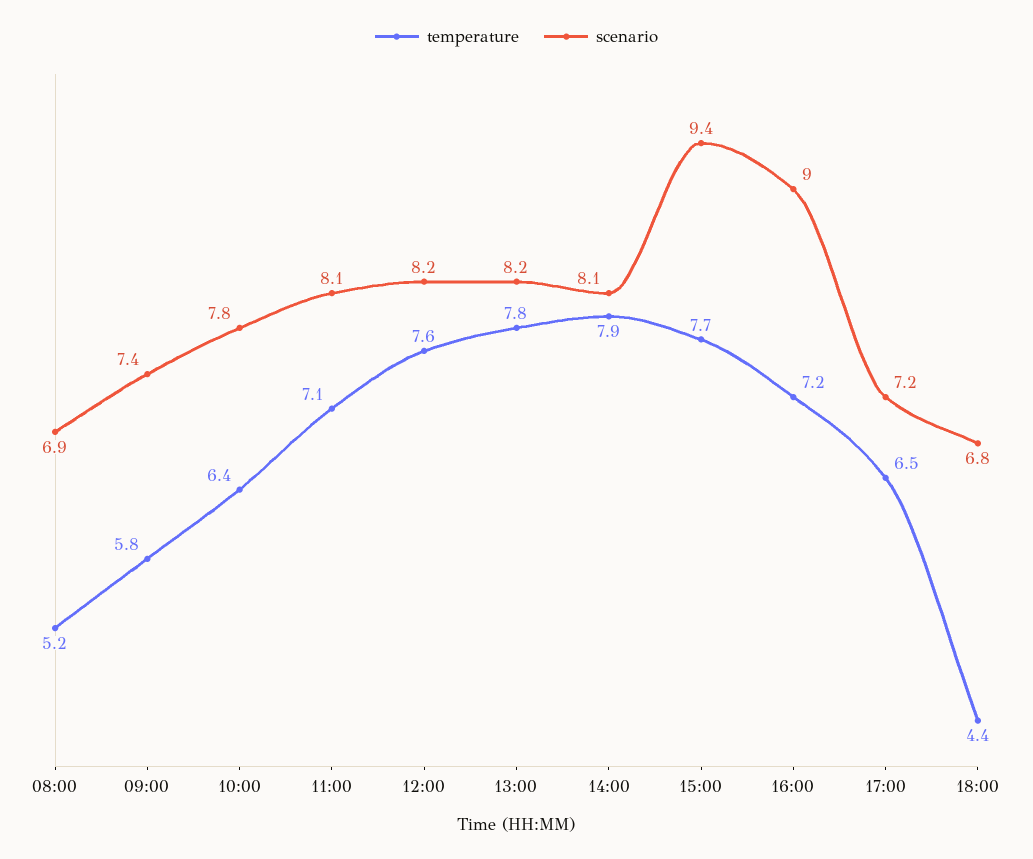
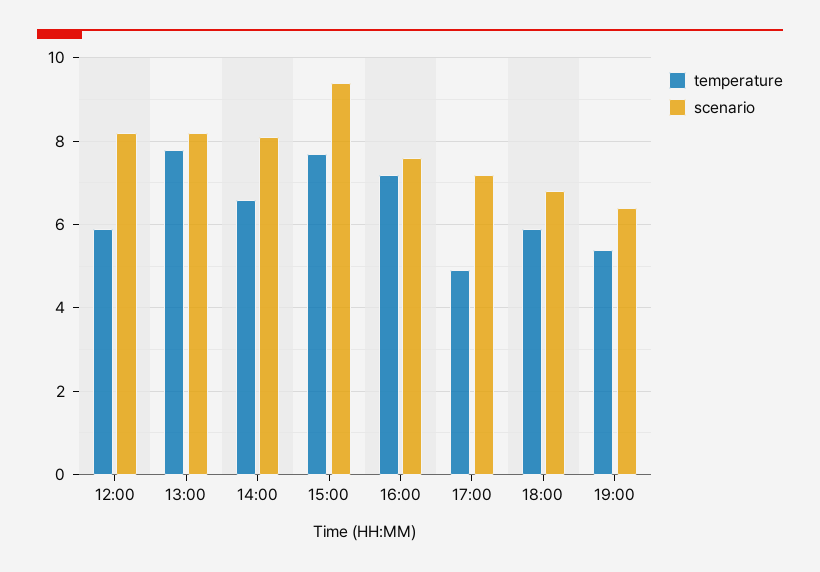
temperature, 08:00: 5.2 -> none
scenario, 08:00: 6.9 -> none
temperature, 09:00: 5.8 -> none
scenario, 09:00: 7.4 -> none
temperature, 10:00: 6.4 -> none
scenario, 10:00: 7.8 -> none
temperature, 11:00: 7.1 -> none
scenario, 11:00: 8.1 -> none
temperature, 12:00: 7.6 -> 6
temperature, 14:00: 7.9 -> 6.5
scenario, 16:00: 9 -> 7.5
temperature, 17:00: 6.5 -> 5
temperature, 18:00: 4.4 -> 6
temperature, 19:00: none -> 5.5
scenario, 19:00: none -> 6.5

